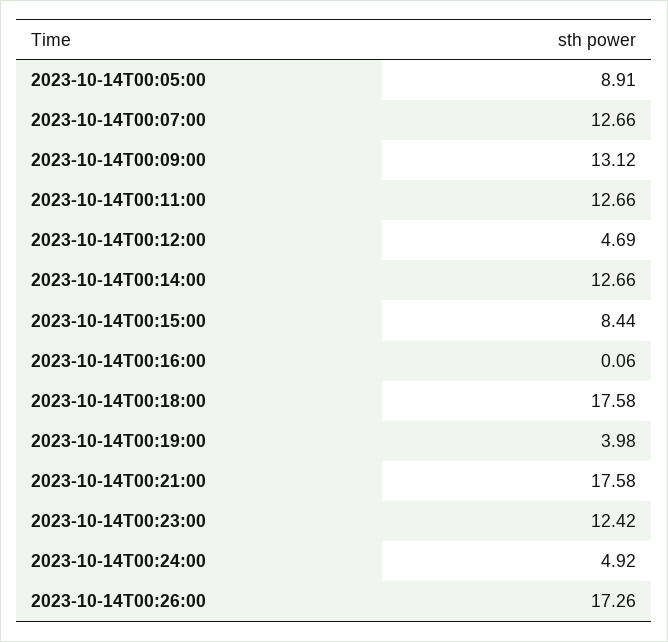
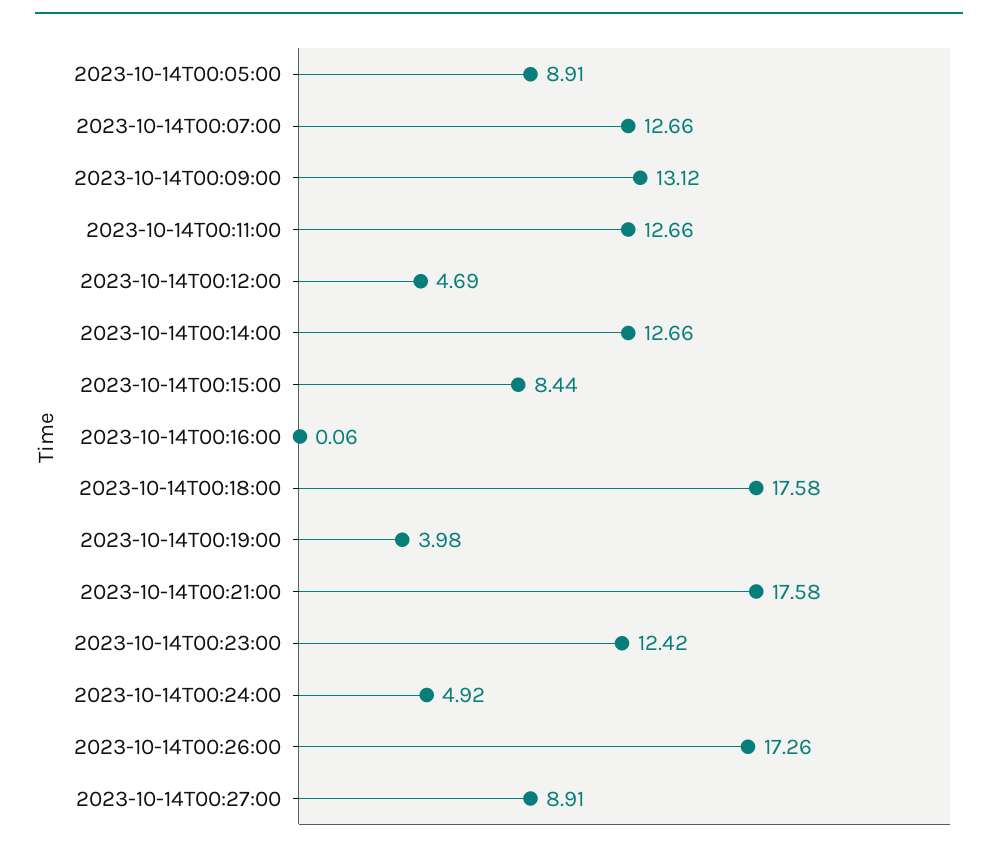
2023-10-14T00:27:00: none -> 8.91

